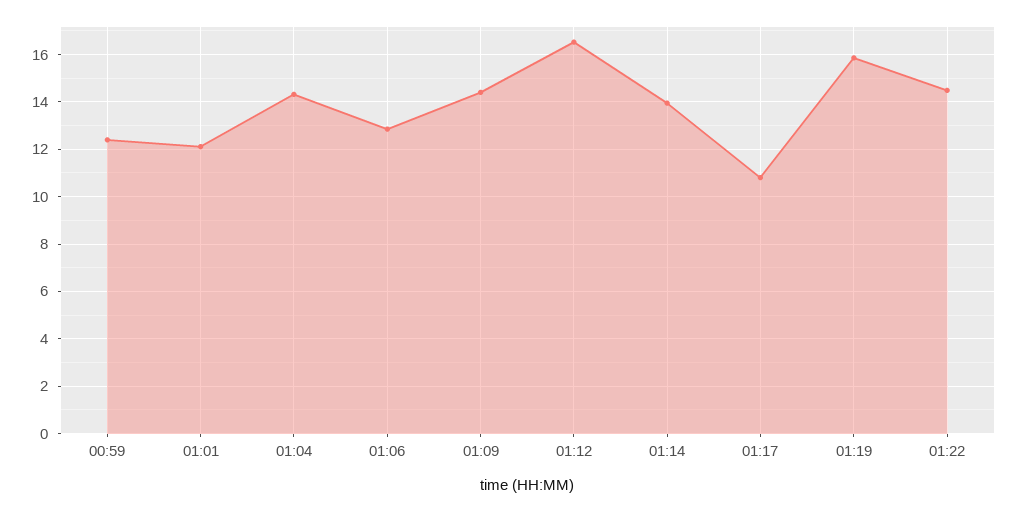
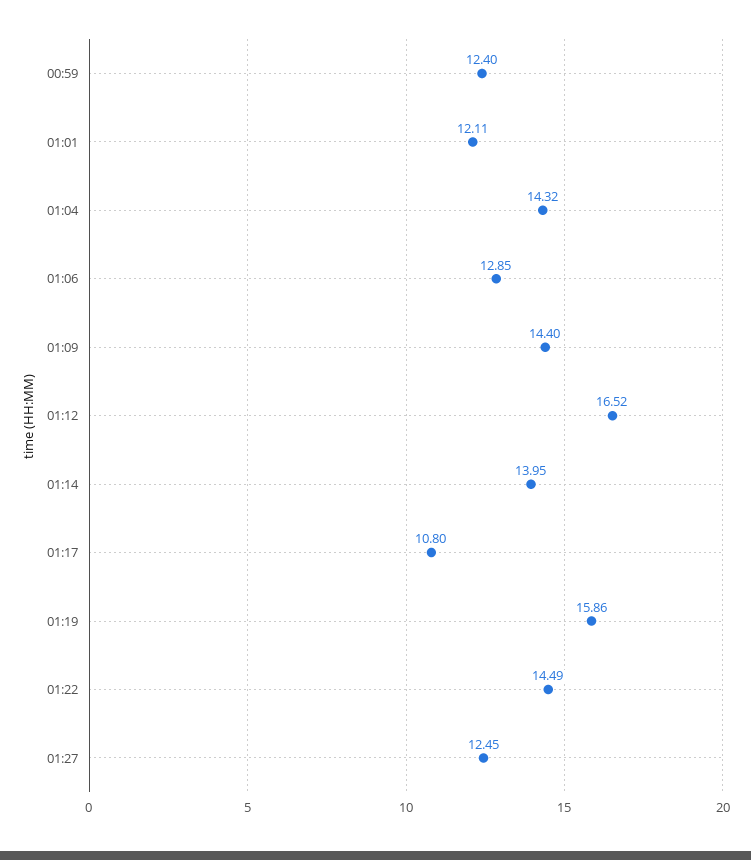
01:27: none -> 12.45

